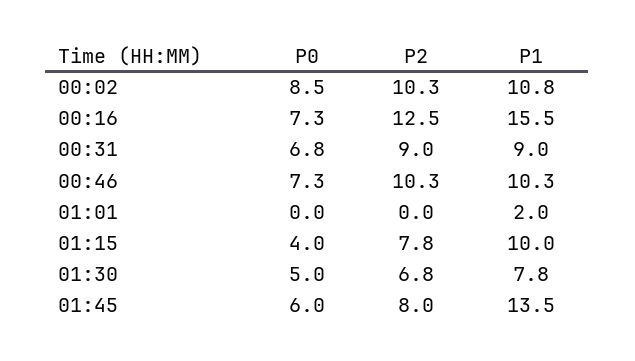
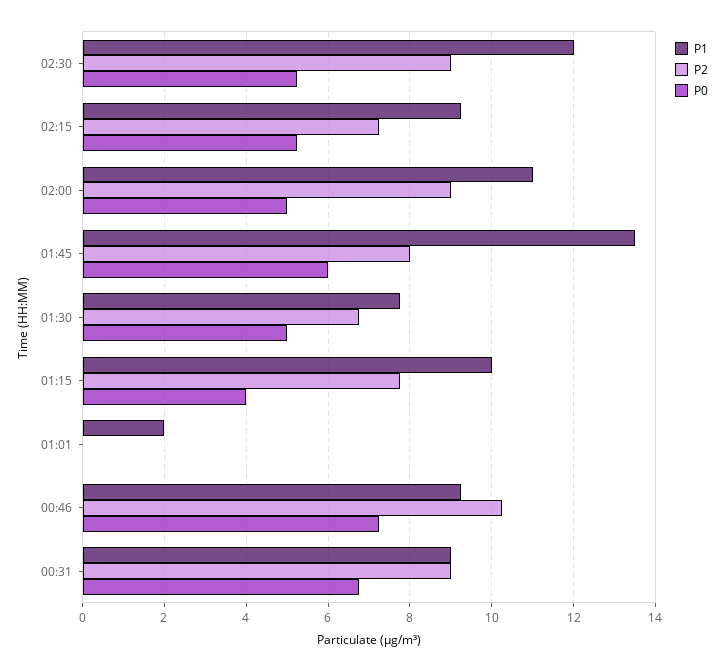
P0, 00:02: 8.5 -> none
P2, 00:02: 10.3 -> none
P1, 00:02: 10.8 -> none
P0, 00:16: 7.3 -> none
P2, 00:16: 12.5 -> none
P1, 00:16: 15.5 -> none
P1, 00:46: 10.3 -> 9.2
P1, 02:30: none -> 12
P2, 02:30: none -> 9
P0, 02:30: none -> 5.2
P1, 02:15: none -> 9.2
P2, 02:15: none -> 7.2
P0, 02:15: none -> 5.2
P1, 02:00: none -> 11
P2, 02:00: none -> 9
P0, 02:00: none -> 5

